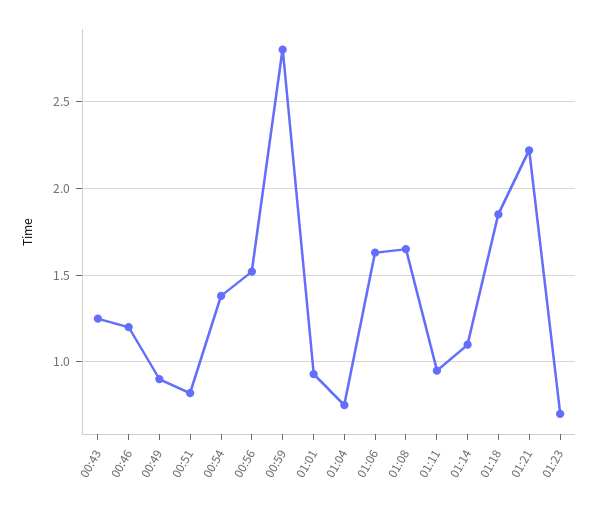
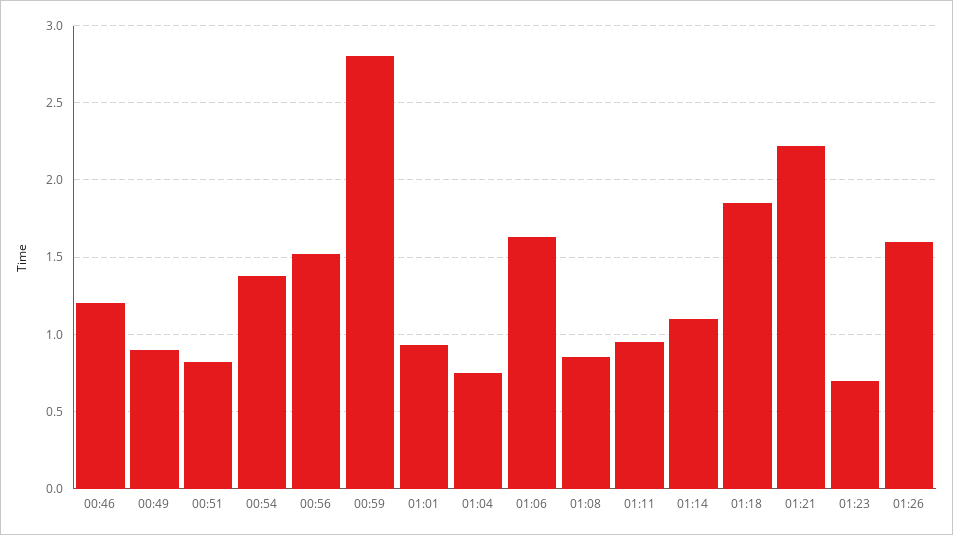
00:43: 1.25 -> none
01:08: 1.65 -> 0.85
01:26: none -> 1.6

